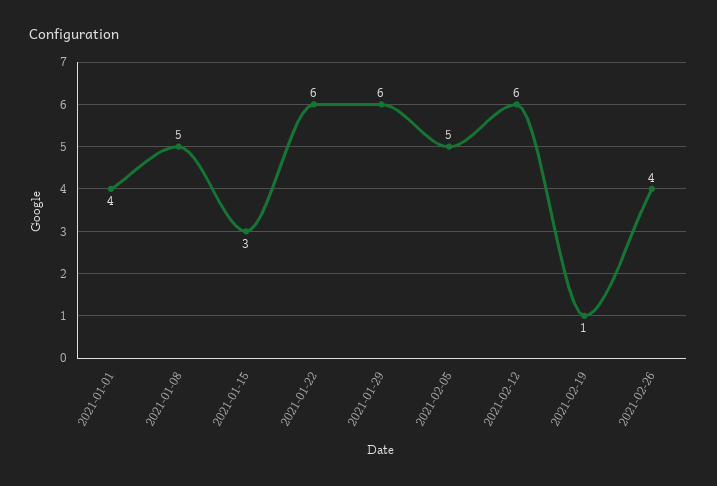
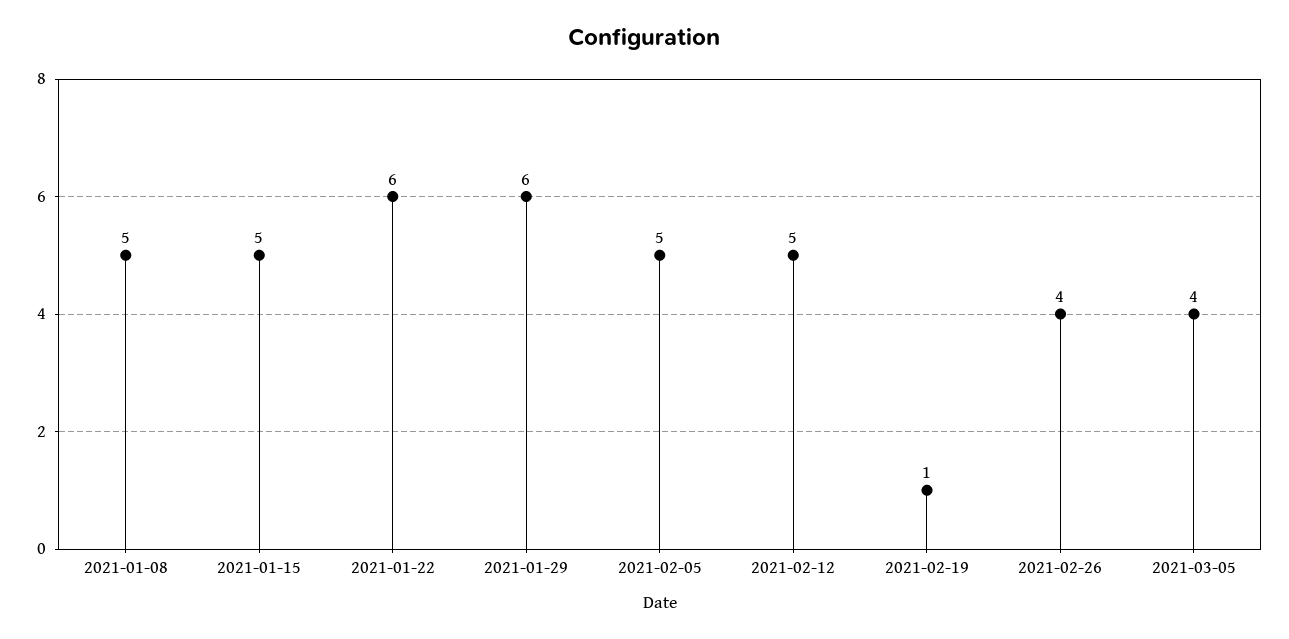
2021-01-01: 4 -> none
2021-01-15: 3 -> 5
2021-02-12: 6 -> 5
2021-03-05: none -> 4

